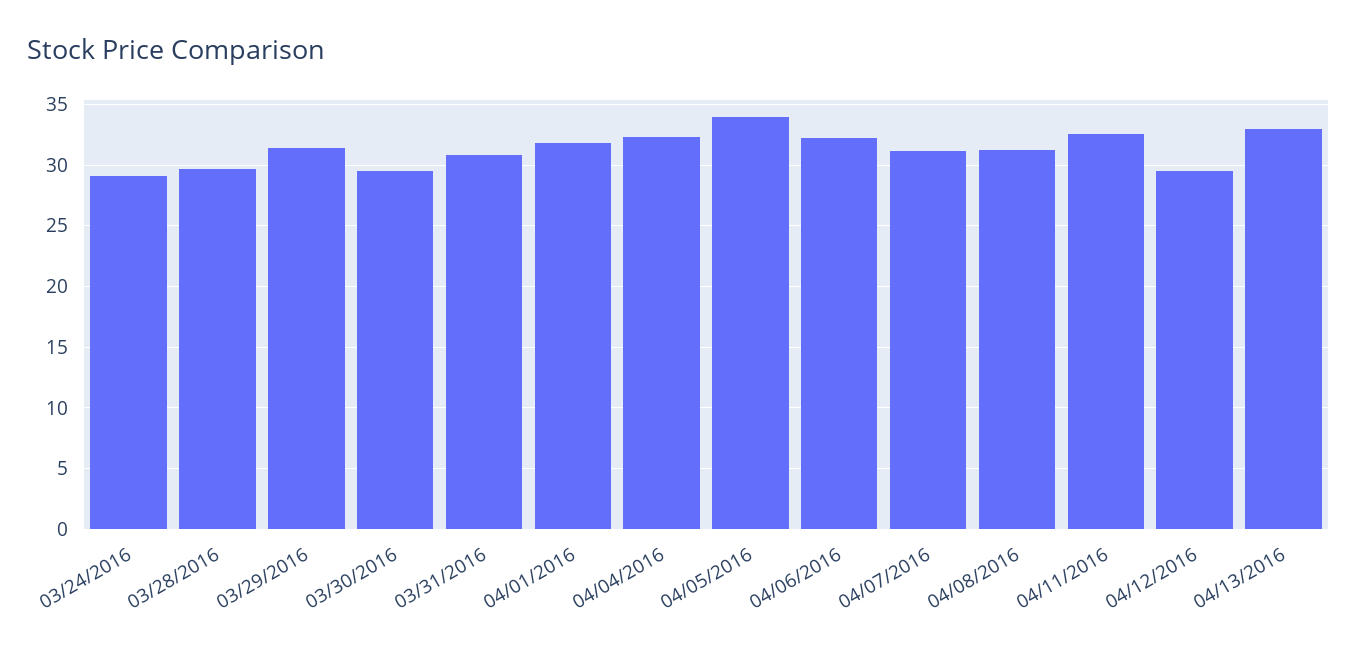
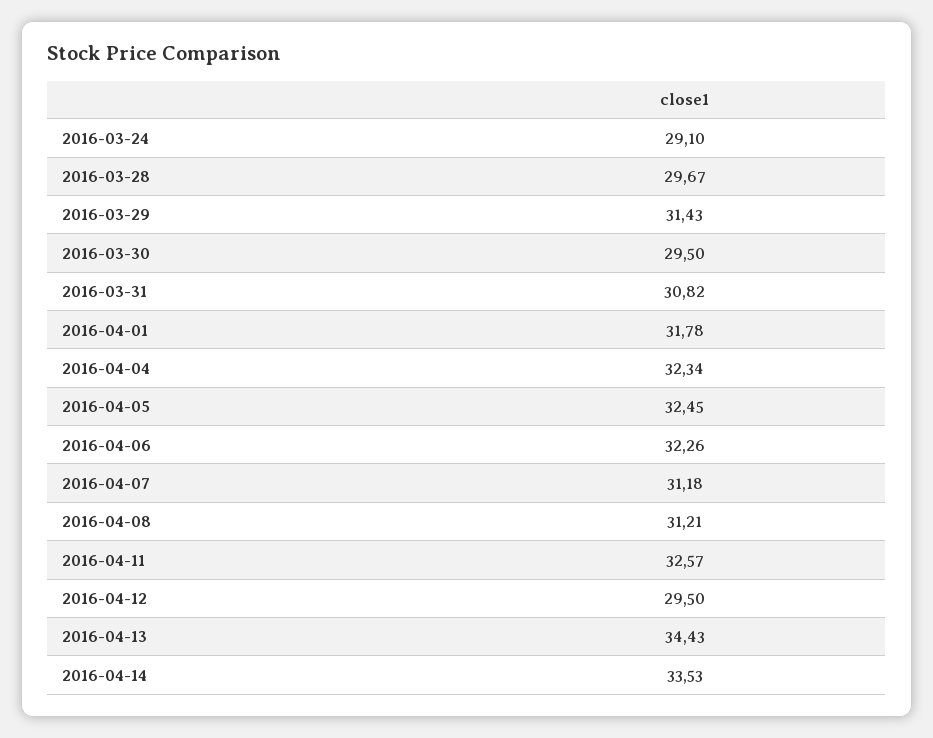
04/05/2016: 34 -> 32.45
04/13/2016: 33 -> 34.43
2016-04-14: none -> 33.53

